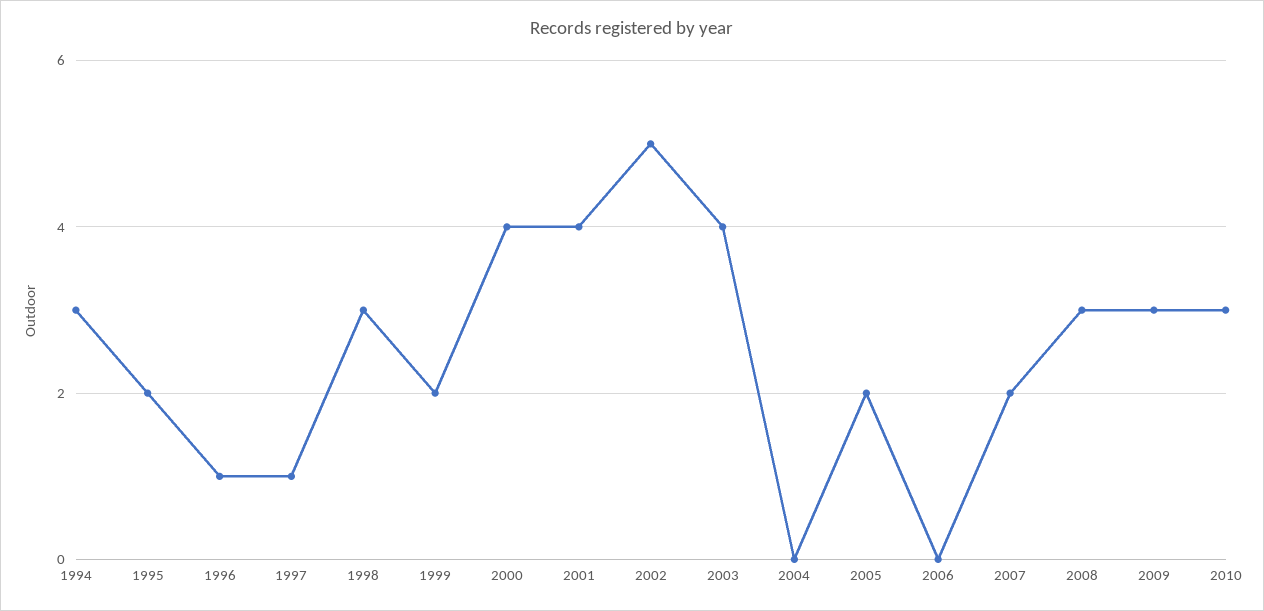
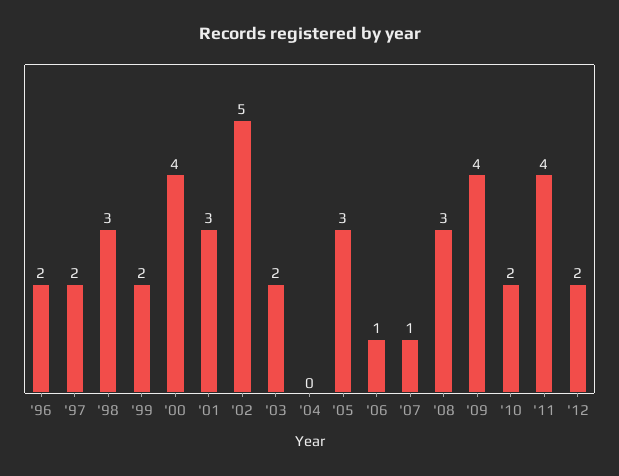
1994: 3 -> none
1995: 2 -> none
1996: 1 -> 2
1997: 1 -> 2
2001: 4 -> 3
2003: 4 -> 2
2005: 2 -> 3
2006: 0 -> 1
2007: 2 -> 1
2009: 3 -> 4
2010: 3 -> 2
'11: none -> 4
'12: none -> 2

